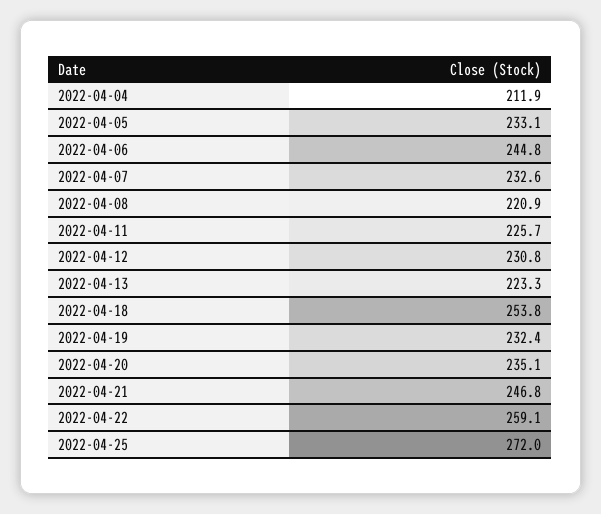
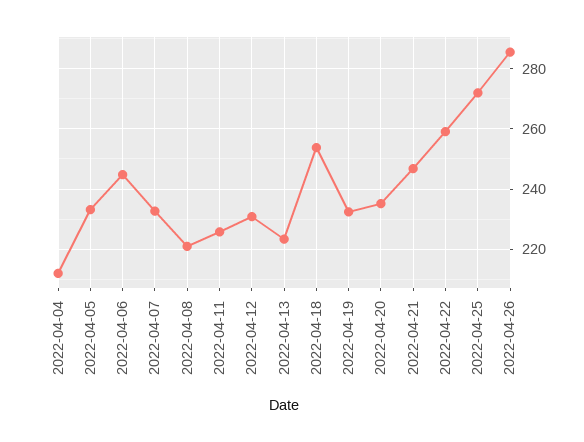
2022-04-26: none -> 286

